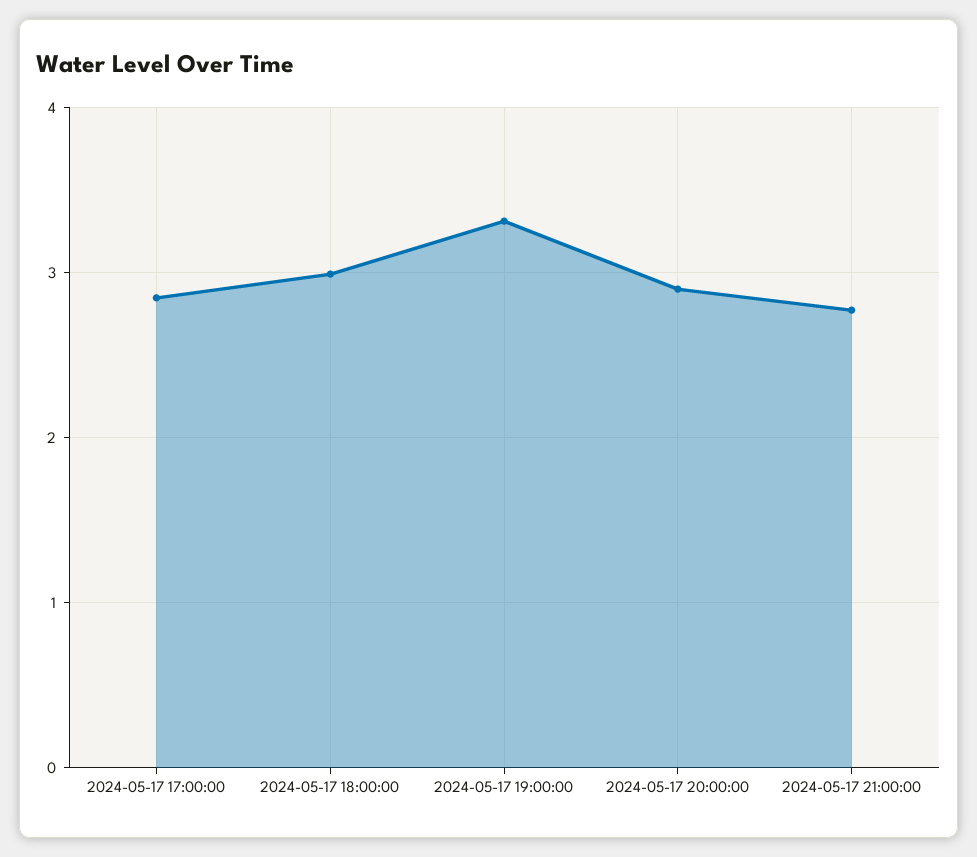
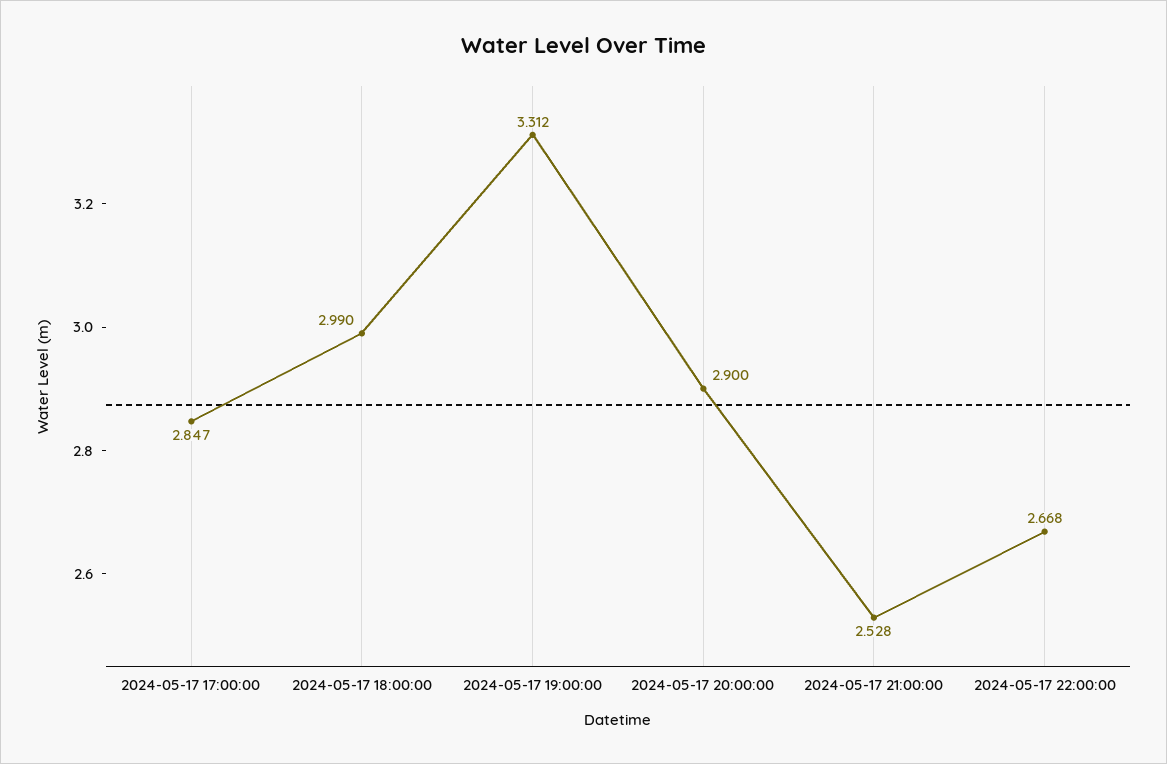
2024-05-17 21:00:00: 2.8 -> 2.528
2024-05-17 22:00:00: none -> 2.668

